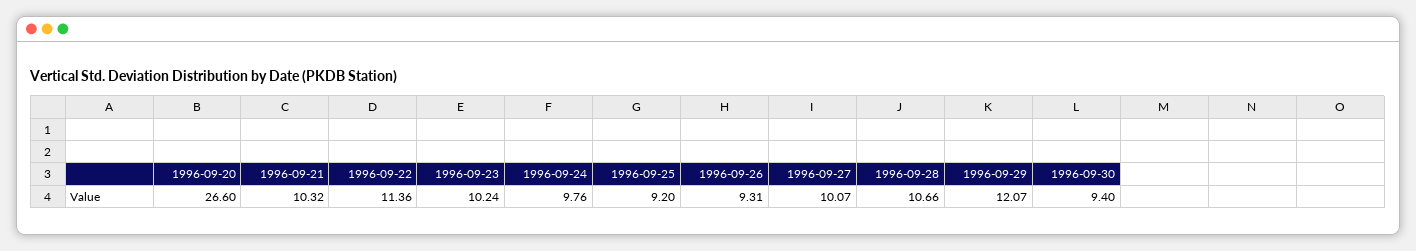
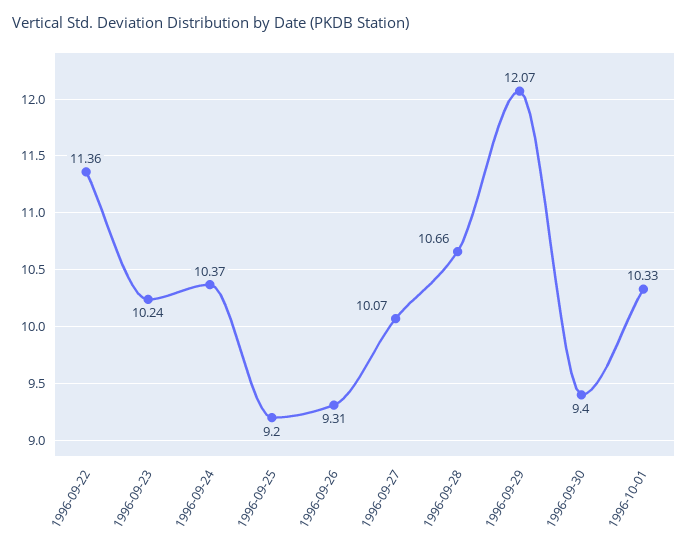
1996-09-20: 26.6 -> none
1996-09-21: 10.32 -> none
1996-09-24: 9.76 -> 10.37
1996-10-01: none -> 10.33

